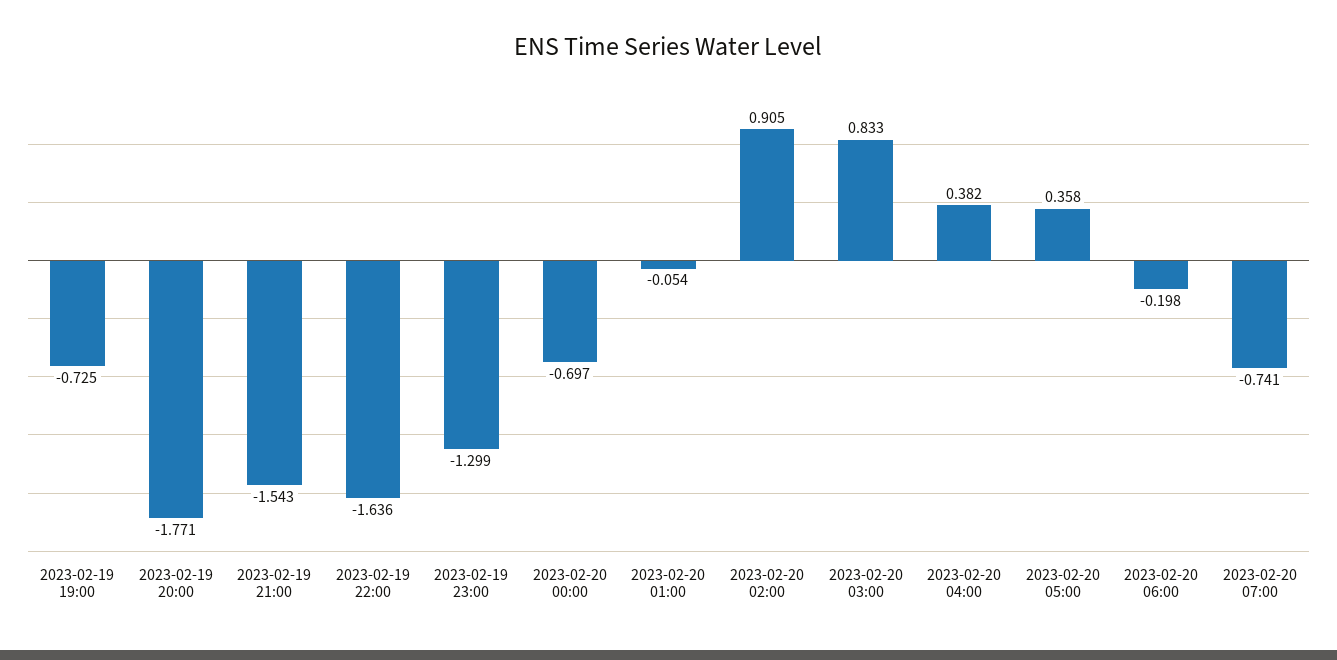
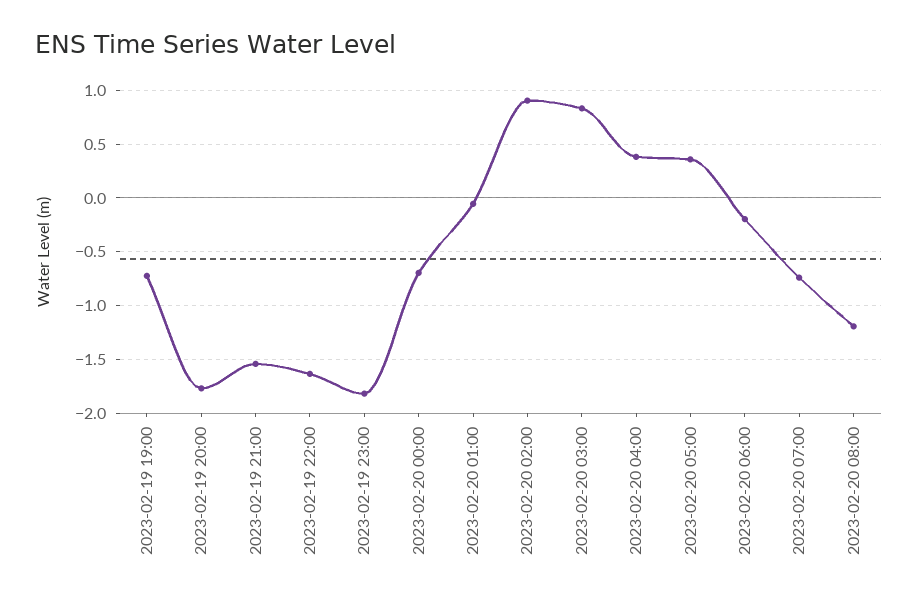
2023-02-19 23:00: -1.299 -> -1.8
2023-02-20 08:00: none -> -1.2

